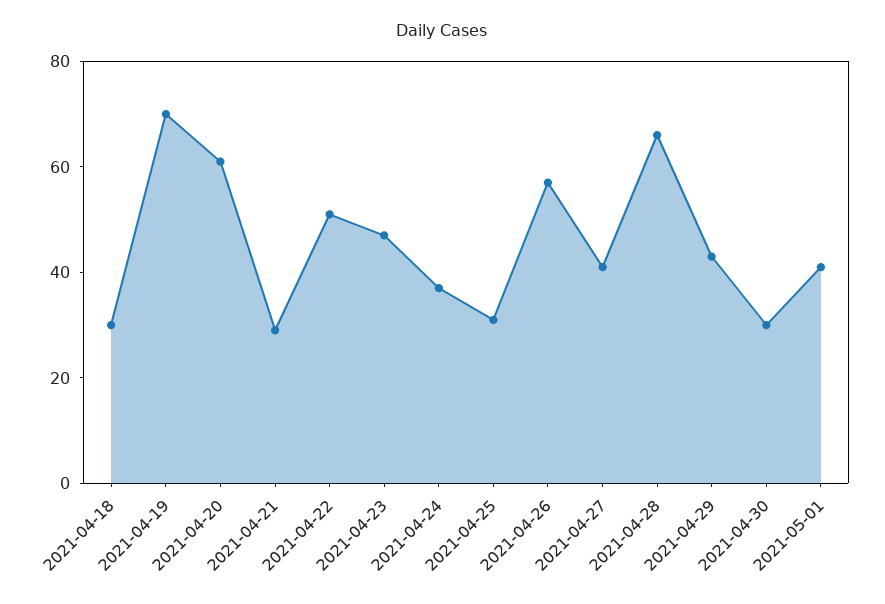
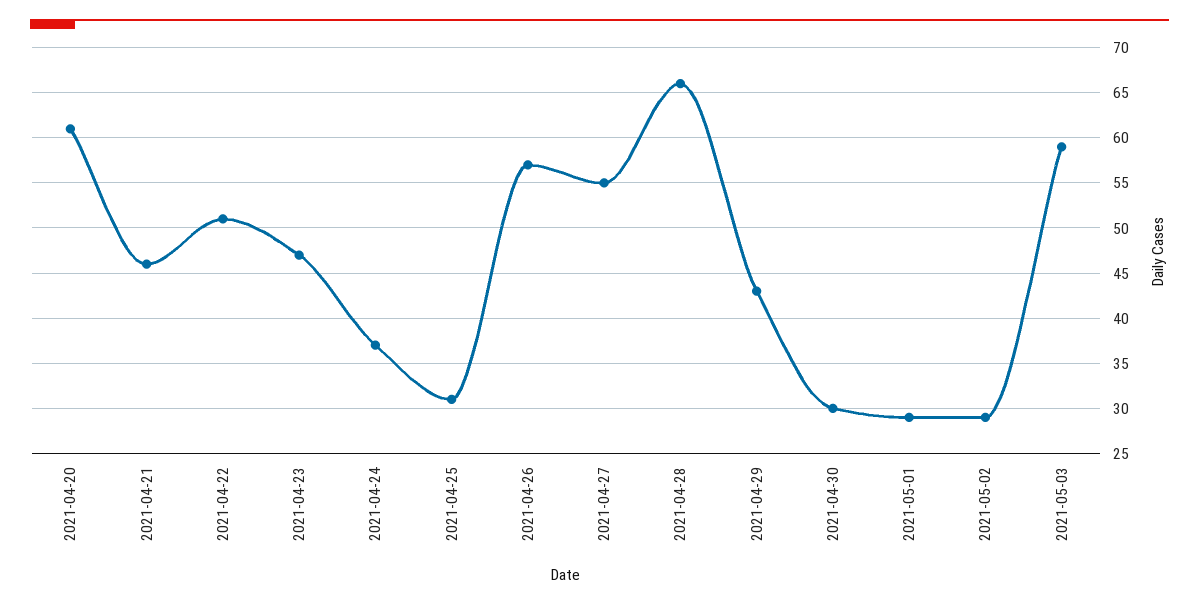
2021-04-18: 30 -> none
2021-04-19: 70 -> none
2021-04-21: 30 -> 46
2021-04-27: 40 -> 55
2021-05-01: 40 -> 29
2021-05-02: none -> 29
2021-05-03: none -> 59

